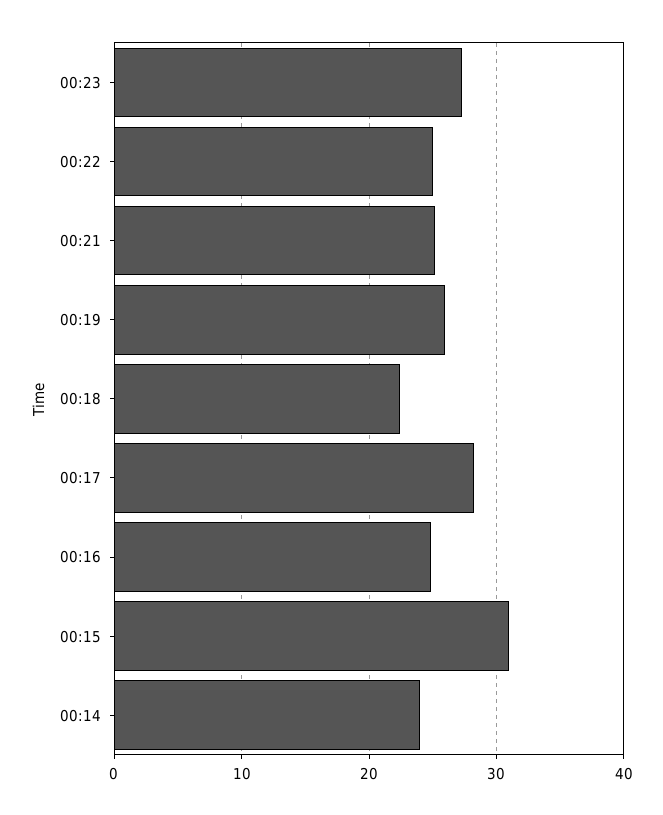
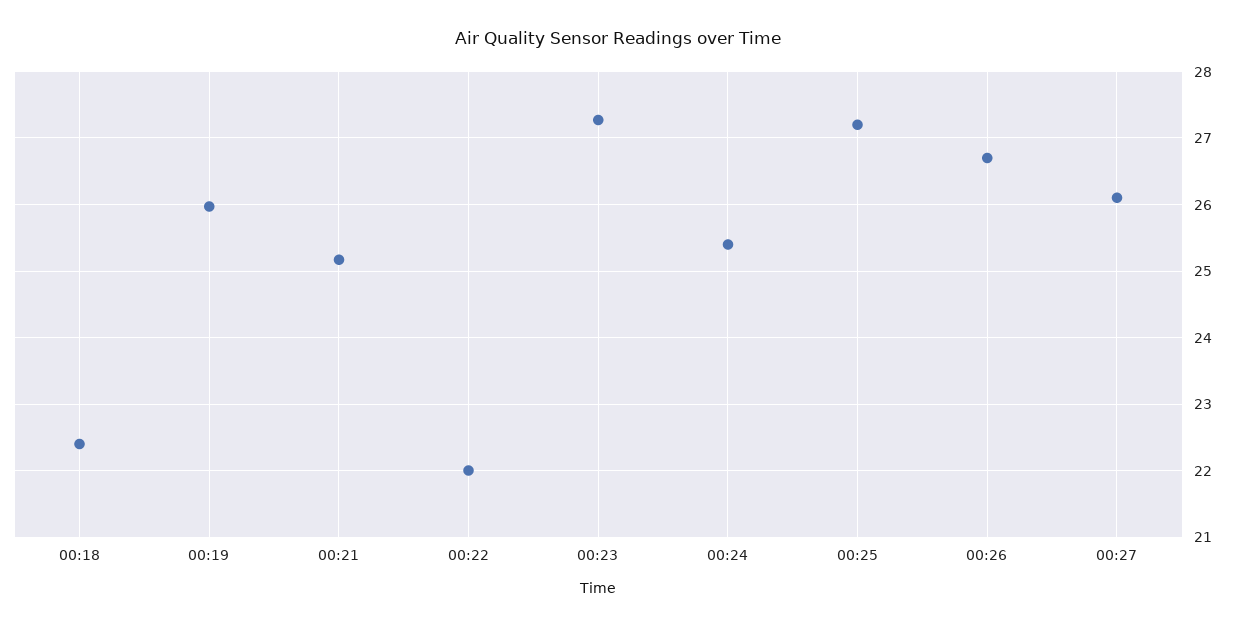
00:22: 25 -> 22
00:17: 28 -> none
00:16: 25 -> none
00:15: 31 -> none
00:14: 24 -> none
00:24: none -> 25.4
00:25: none -> 27.2
00:26: none -> 26.7
00:27: none -> 26.1

